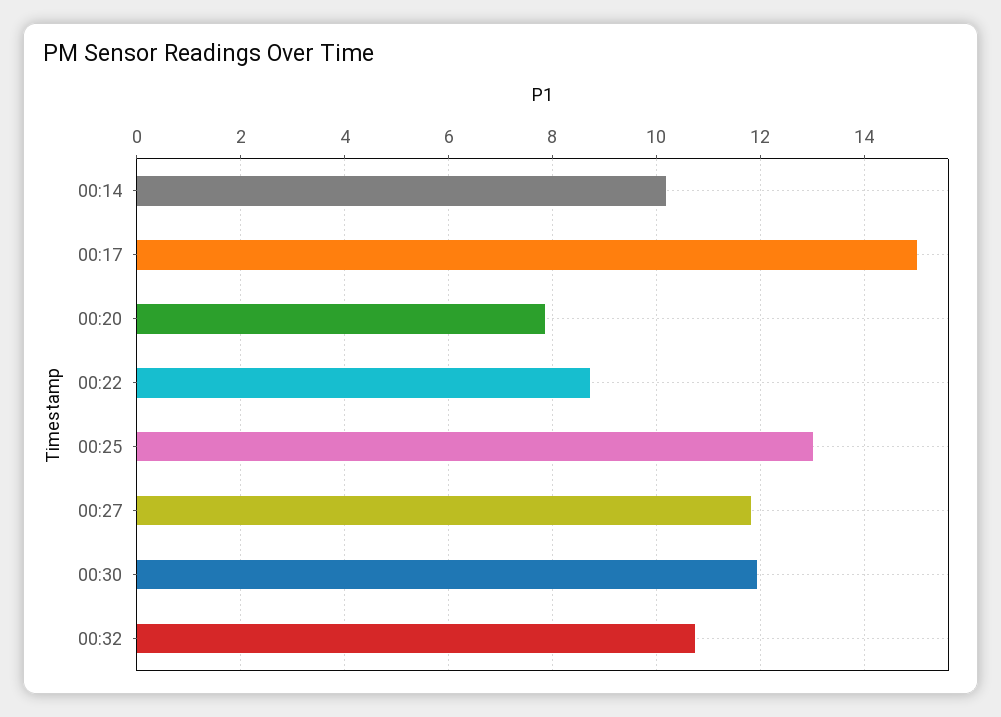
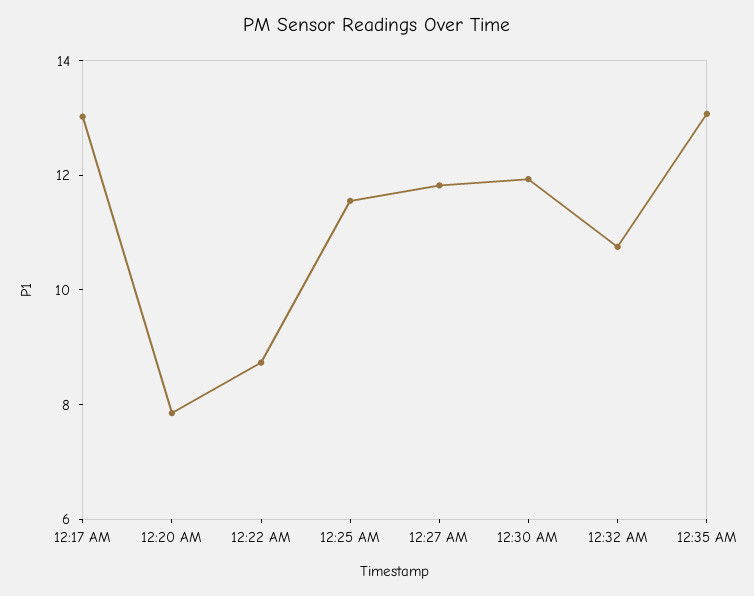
00:14: 10.2 -> none
00:17: 15 -> 13
00:25: 13 -> 11.5
12:35 AM: none -> 13

